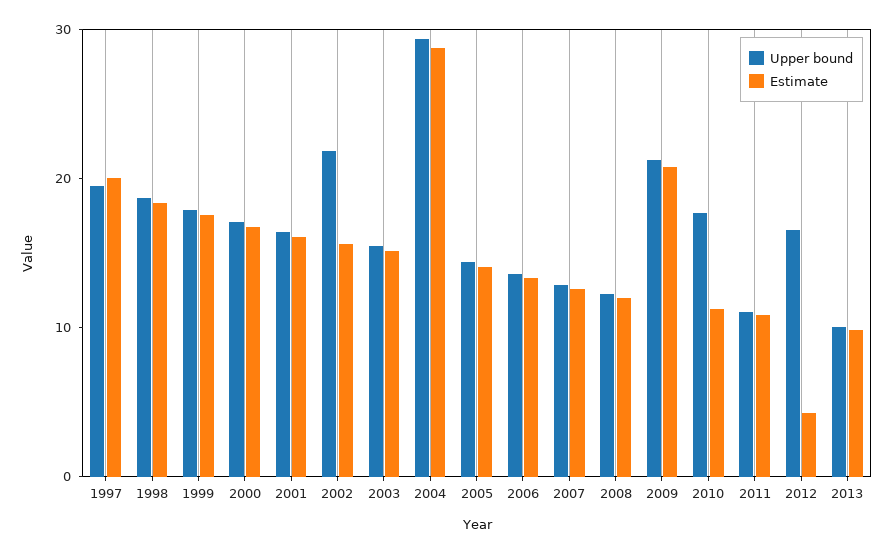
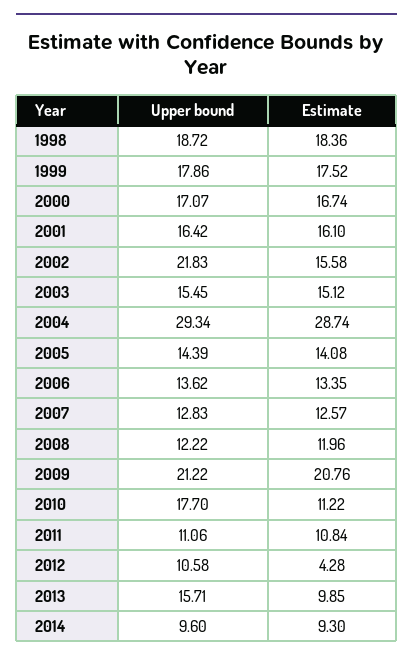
Upper bound, 1997: 20 -> none
Estimate, 1997: 20 -> none
Upper bound, 2012: 16 -> 10.58
Upper bound, 2013: 10 -> 15.71
Upper bound, 2014: none -> 9.6
Estimate, 2014: none -> 9.3

